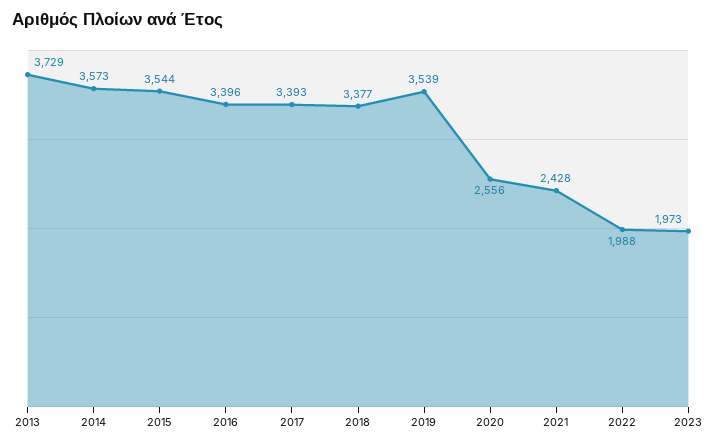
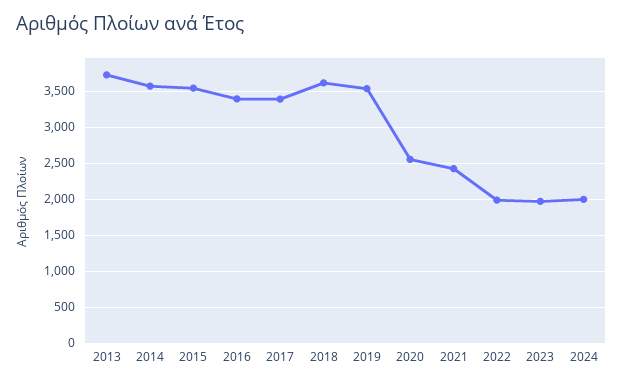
2018: 3377 -> 3600
2024: none -> 2000

